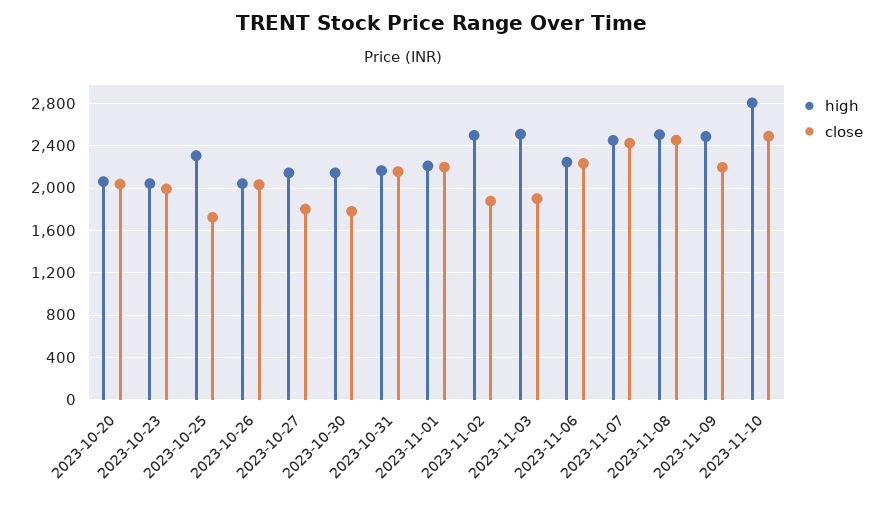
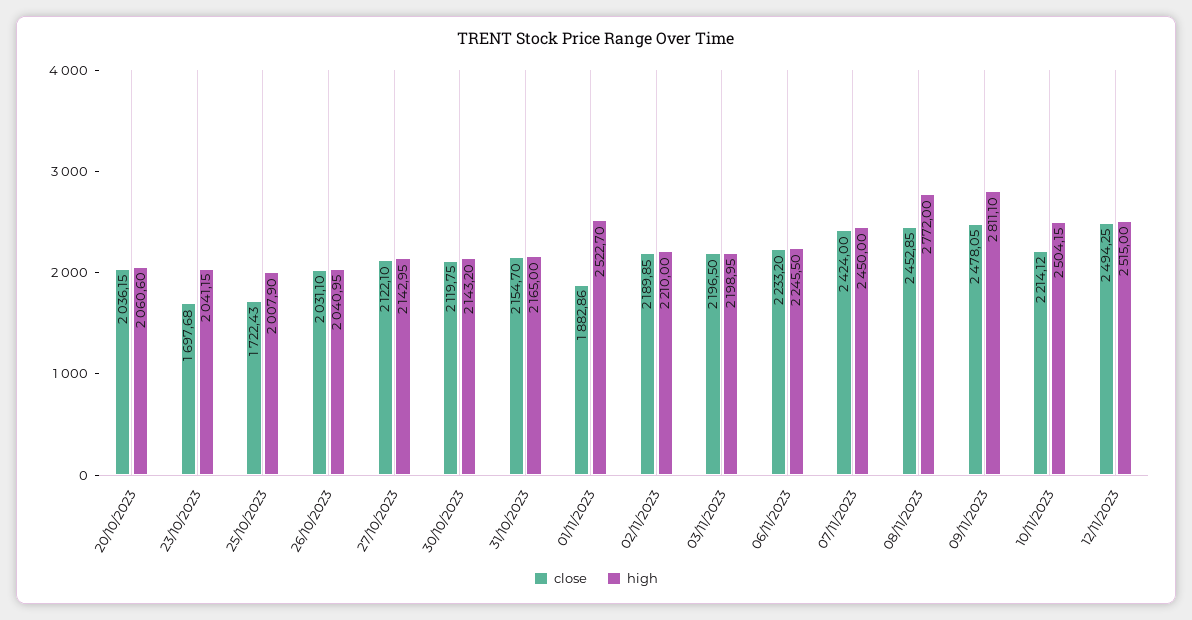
close, 2023-10-23: 2000 -> 1697.68
high, 2023-10-25: 2300 -> 2007.9
close, 2023-10-27: 1800 -> 2122.1
close, 2023-10-30: 1800 -> 2119.75
high, 2023-11-01: 2200 -> 2522.7
close, 2023-11-01: 2200 -> 1882.86
high, 2023-11-02: 2500 -> 2210
close, 2023-11-02: 1900 -> 2189.85
high, 2023-11-03: 2500 -> 2198.95
close, 2023-11-03: 1900 -> 2196.5
high, 2023-11-08: 2500 -> 2772
high, 2023-11-09: 2500 -> 2811.1
close, 2023-11-09: 2200 -> 2478.05
high, 2023-11-10: 2800 -> 2504.15
close, 2023-11-10: 2500 -> 2214.12
close, 12/11/2023: none -> 2494.25
high, 12/11/2023: none -> 2515

